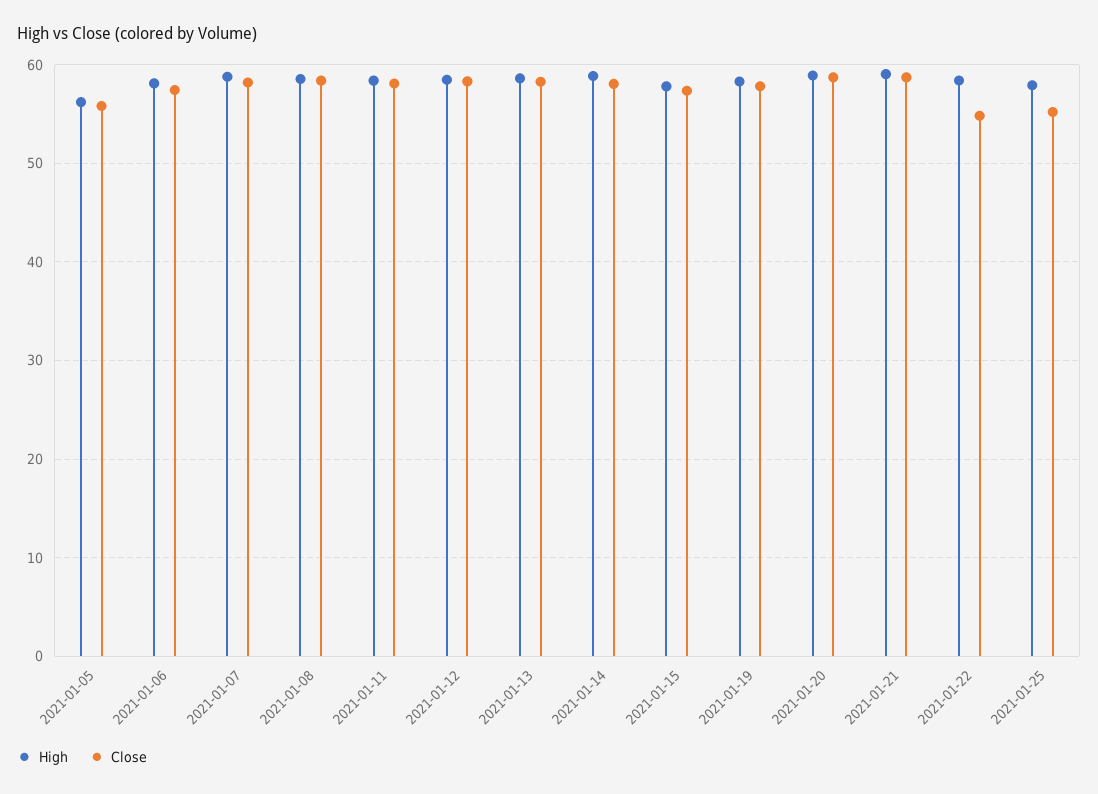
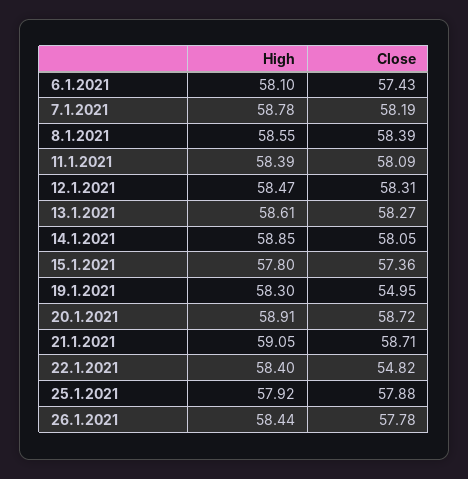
High, 2021-01-05: 56 -> none
Close, 2021-01-05: 56 -> none
Close, 2021-01-19: 58 -> 54.95
Close, 2021-01-25: 55 -> 57.88
High, 26.1.2021: none -> 58.44
Close, 26.1.2021: none -> 57.78

